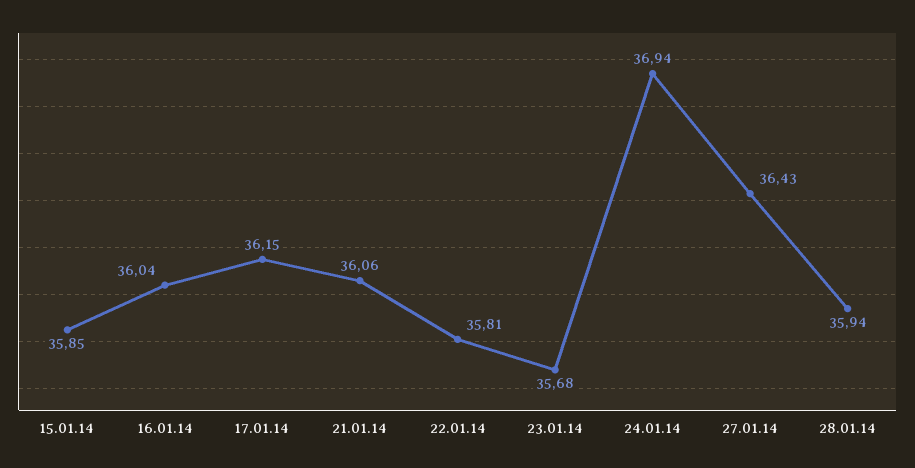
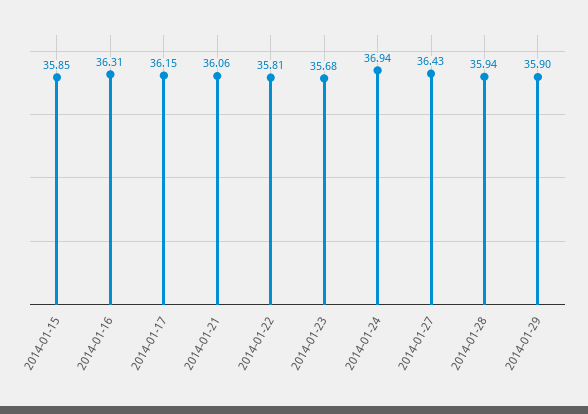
16.01.14: 36.04 -> 36.31
2014-01-29: none -> 35.9

